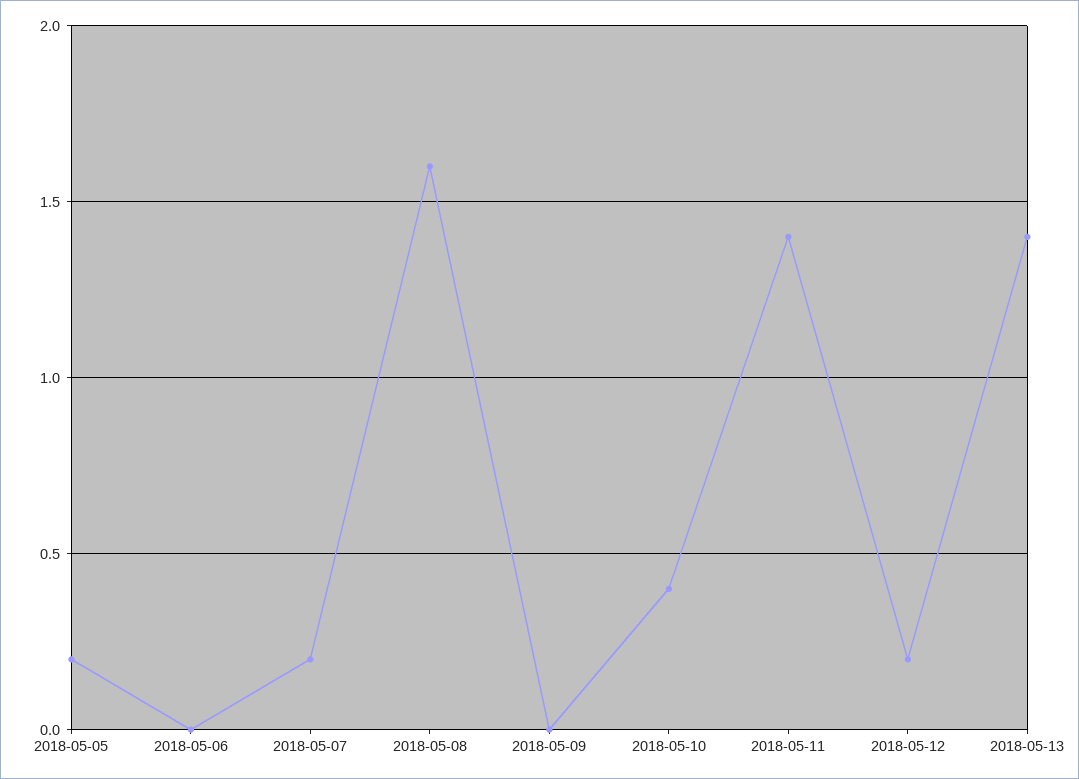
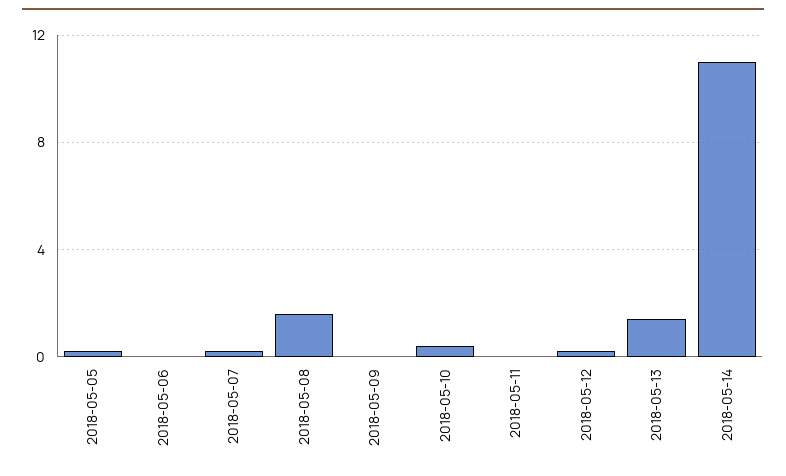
2018-05-11: 1.4 -> 0
2018-05-14: none -> 11

